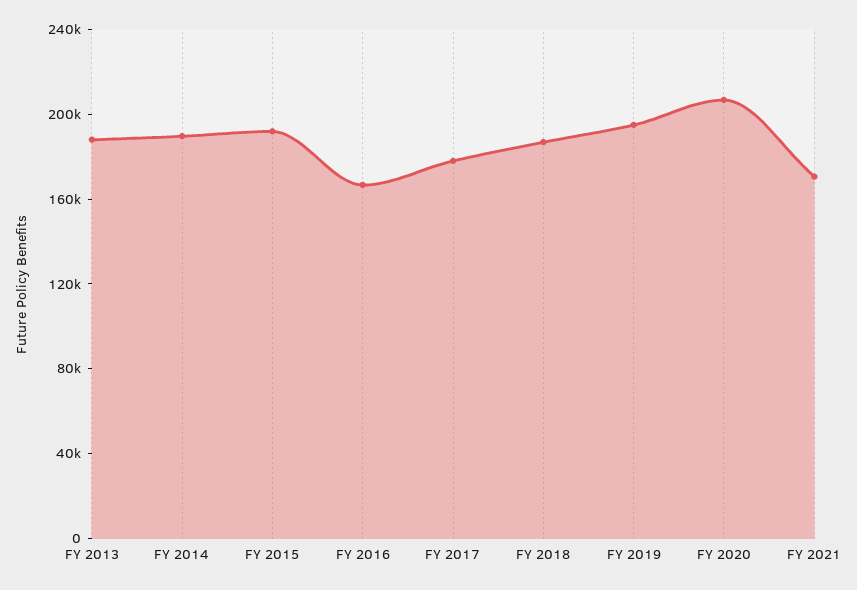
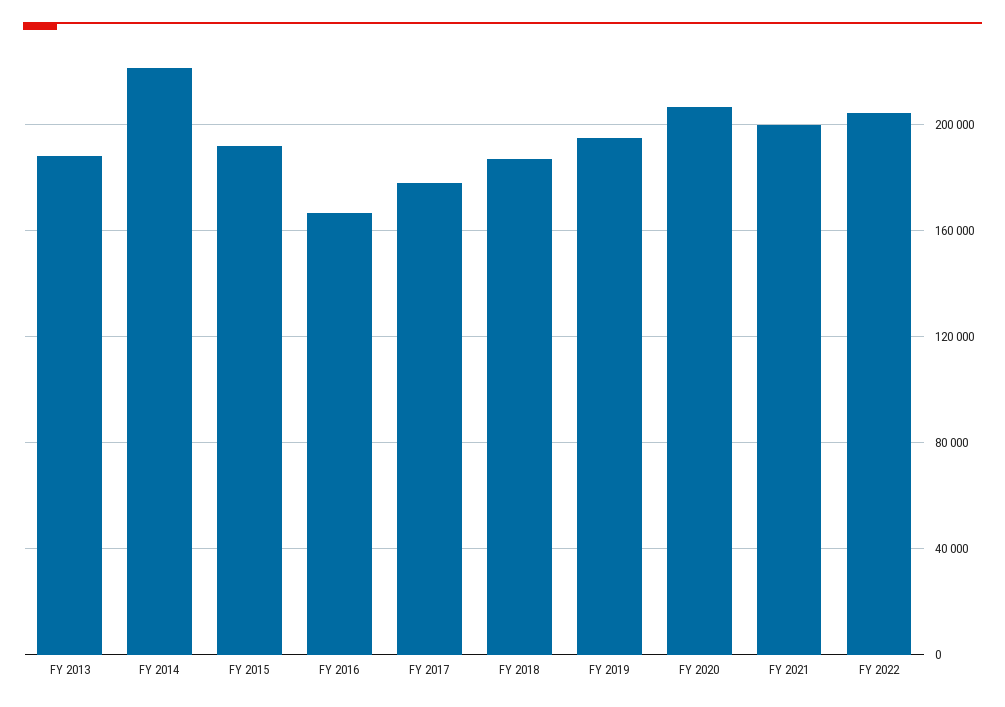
FY 2014: 190000 -> 220000
FY 2021: 170000 -> 200000
FY 2022: none -> 205000

